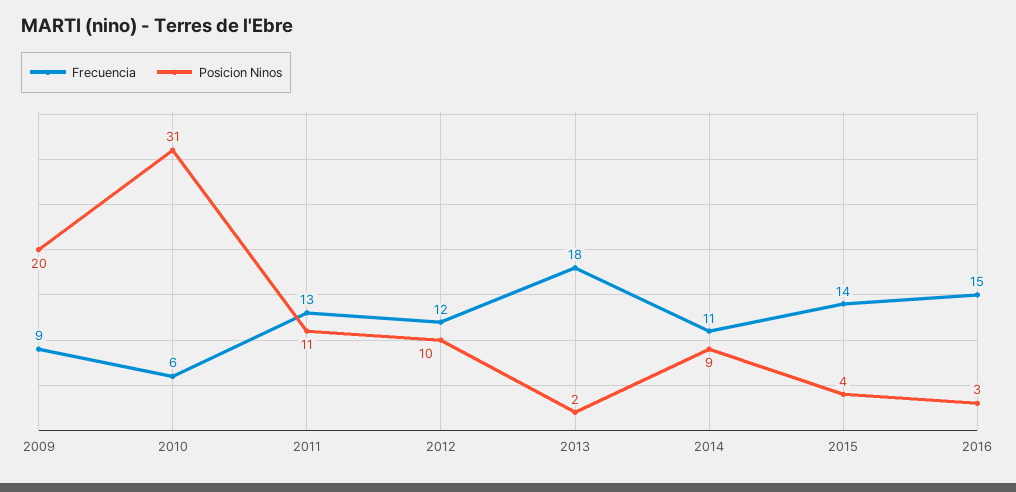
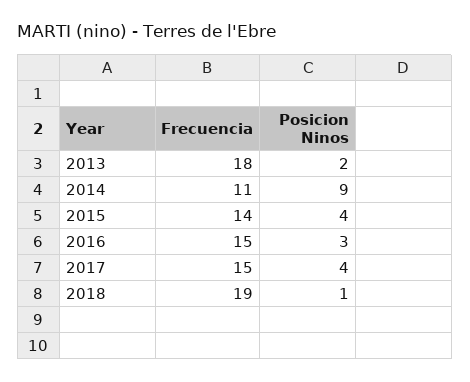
Frecuencia, 2009: 9 -> none
Posicion Ninos, 2009: 20 -> none
Frecuencia, 2010: 6 -> none
Posicion Ninos, 2010: 31 -> none
Frecuencia, 2011: 13 -> none
Posicion Ninos, 2011: 11 -> none
Frecuencia, 2012: 12 -> none
Posicion Ninos, 2012: 10 -> none
Frecuencia, 2017: none -> 15
Posicion Ninos, 2017: none -> 4
Frecuencia, 2018: none -> 19
Posicion Ninos, 2018: none -> 1

